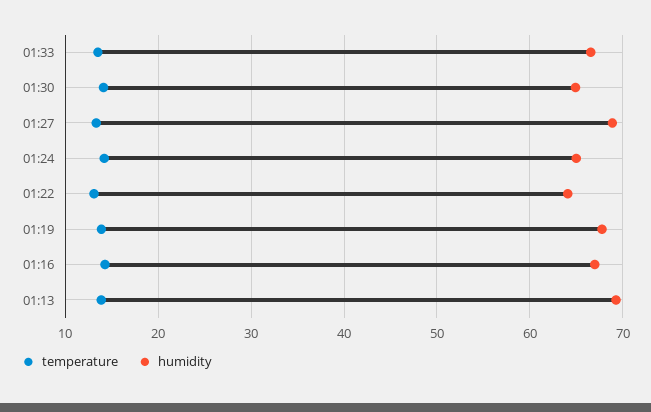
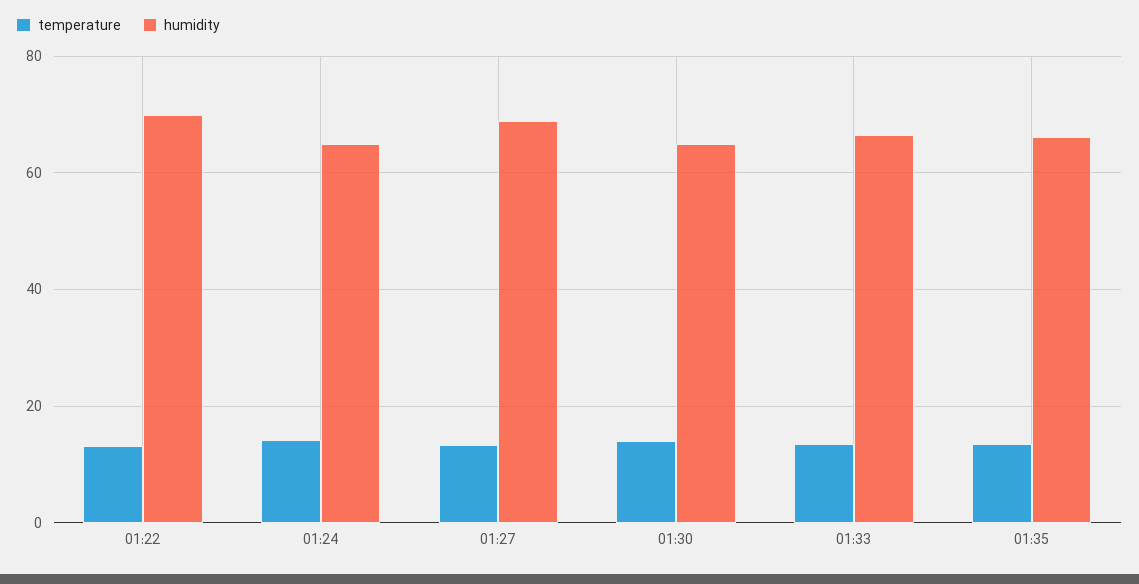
humidity, 01:22: 64 -> 70
temperature, 01:19: 14 -> none
humidity, 01:19: 68 -> none
temperature, 01:16: 14 -> none
humidity, 01:16: 67 -> none
temperature, 01:13: 14 -> none
humidity, 01:13: 69 -> none
temperature, 01:35: none -> 14
humidity, 01:35: none -> 66

